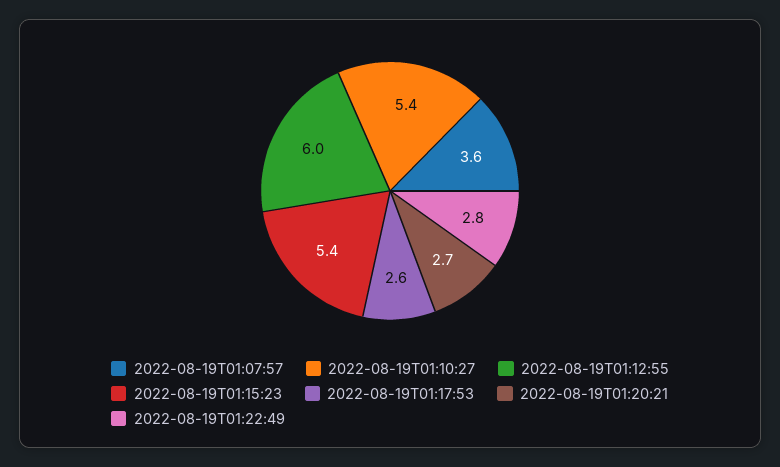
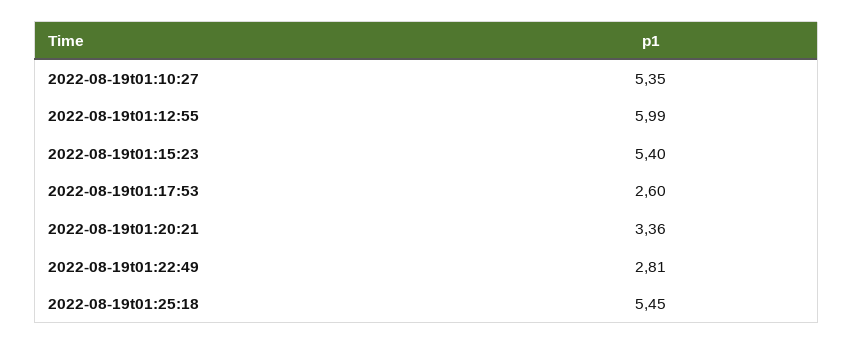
2022-08-19T01:07:57: 3.6 -> none
2022-08-19T01:20:21: 2.7 -> 3.36
2022-08-19t01:25:18: none -> 5.45

